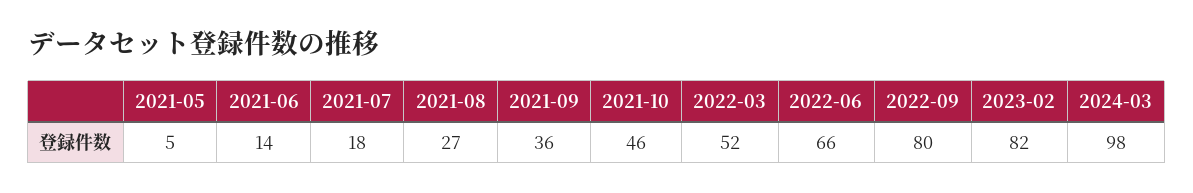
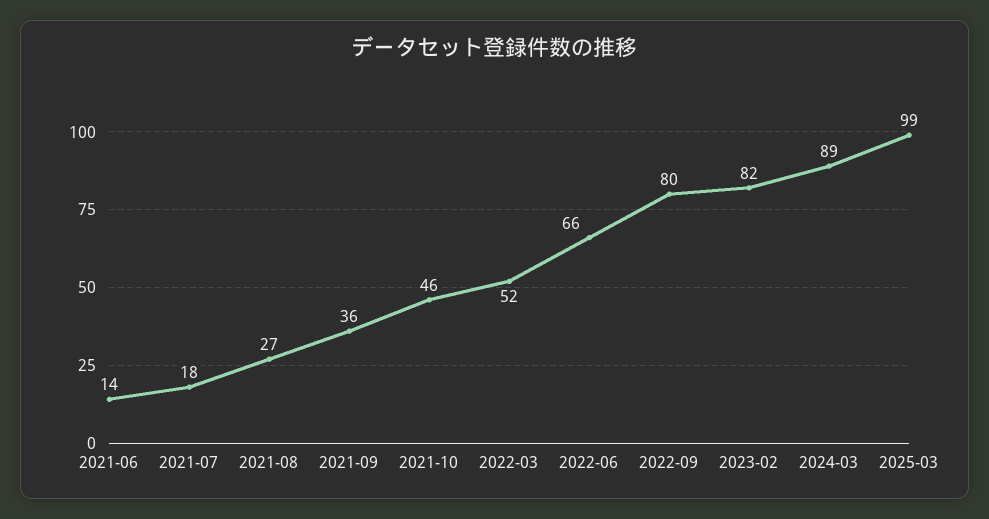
2021-05: 5 -> none
2024-03: 98 -> 89
2025-03: none -> 99

